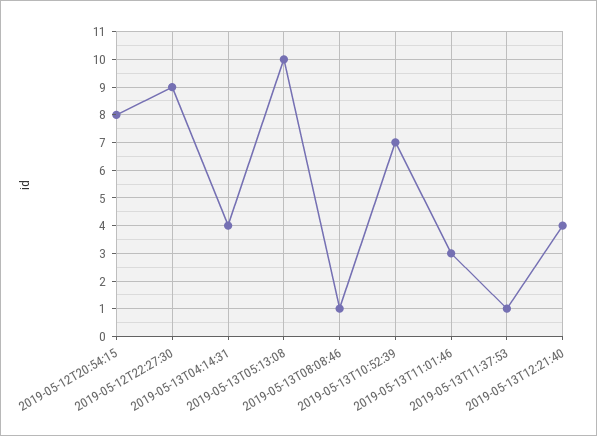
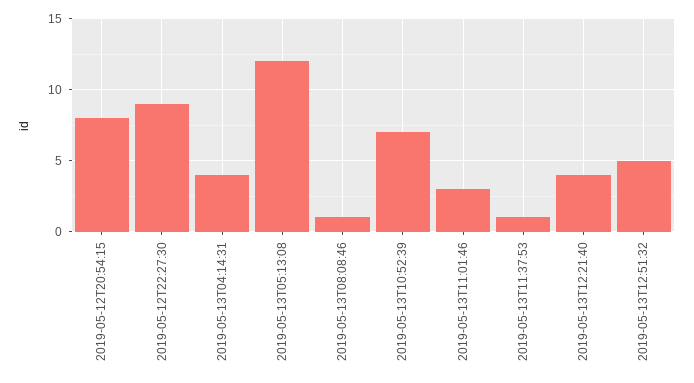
2019-05-13T05:13:08: 10 -> 12
2019-05-13T12:51:32: none -> 5

